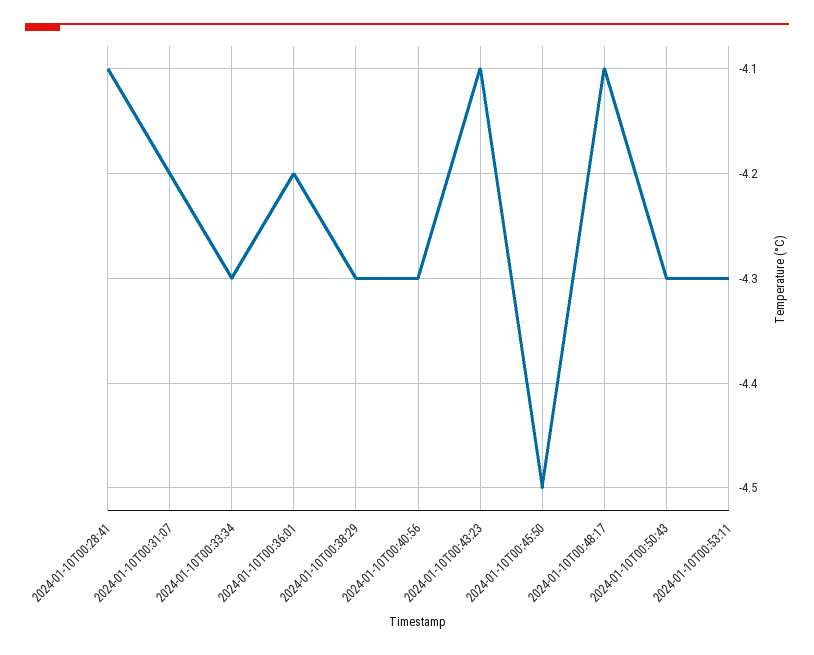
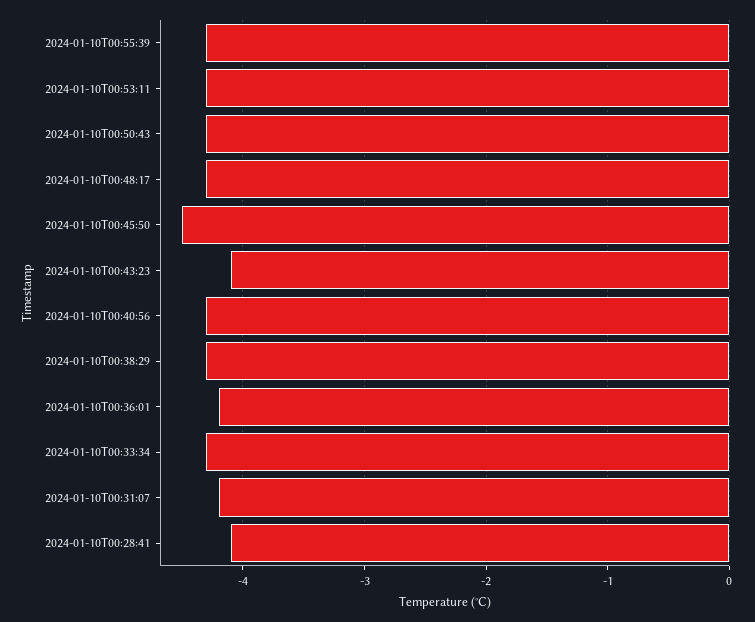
2024-01-10T00:48:17: -4.1 -> -4.3
2024-01-10T00:55:39: none -> -4.3

